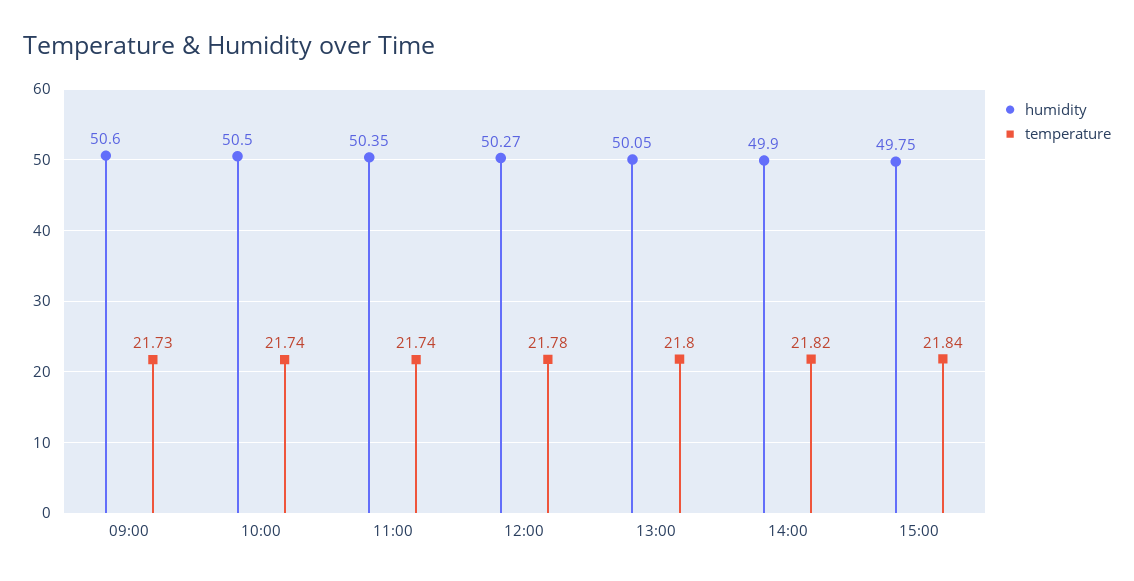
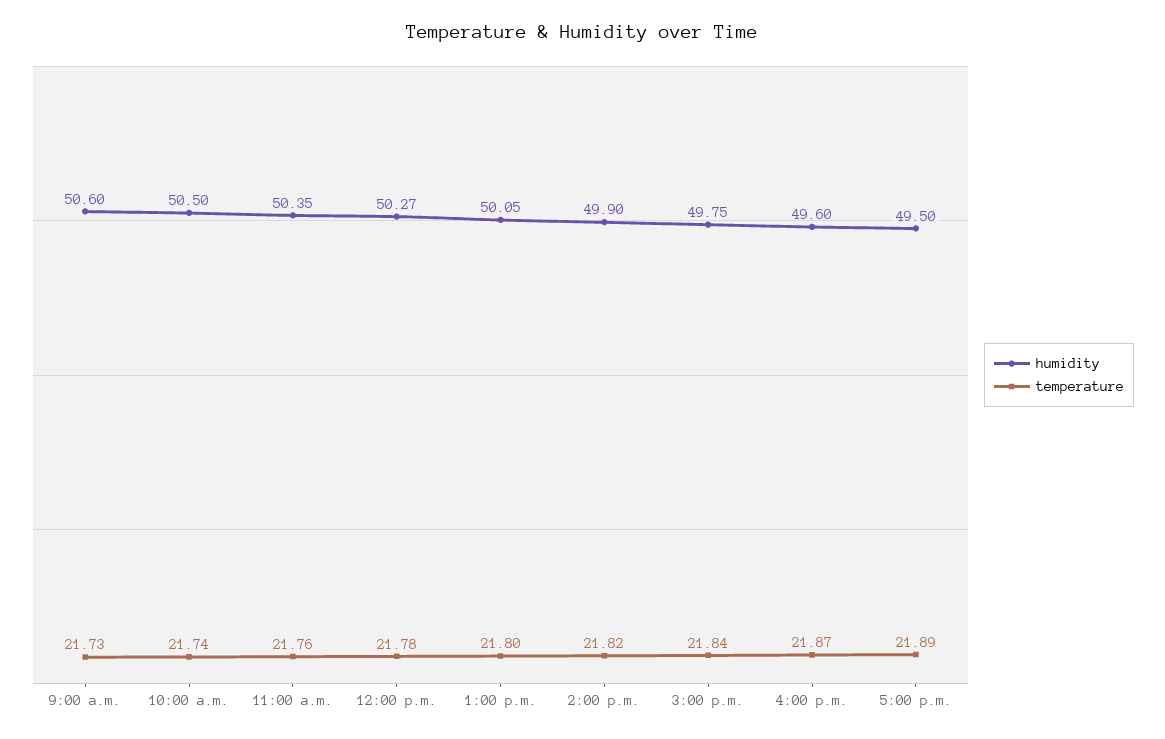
temperature, 11:00: 21.74 -> 21.76
humidity, 4:00 p.m.: none -> 49.6
temperature, 4:00 p.m.: none -> 21.87
humidity, 5:00 p.m.: none -> 49.5
temperature, 5:00 p.m.: none -> 21.89

